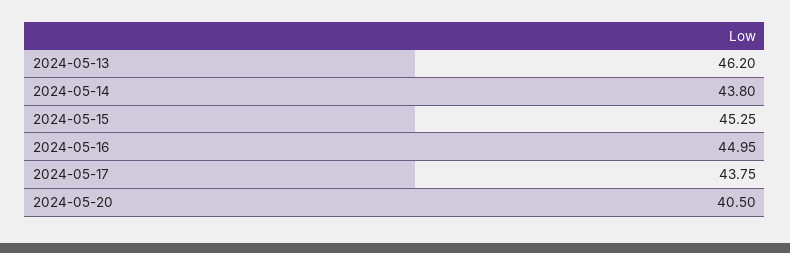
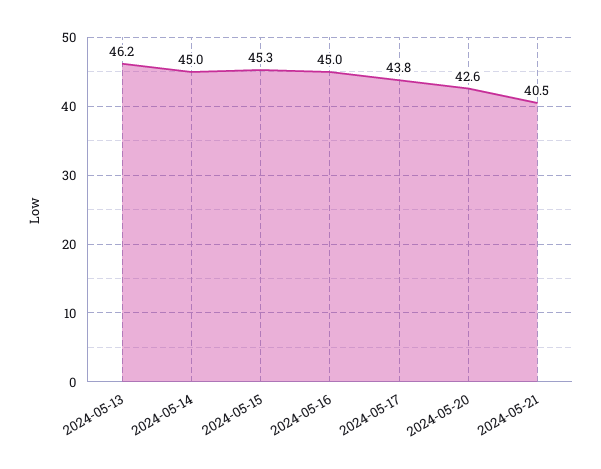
2024-05-14: 43.8 -> 45
2024-05-20: 40.5 -> 42.6
2024-05-21: none -> 40.5

